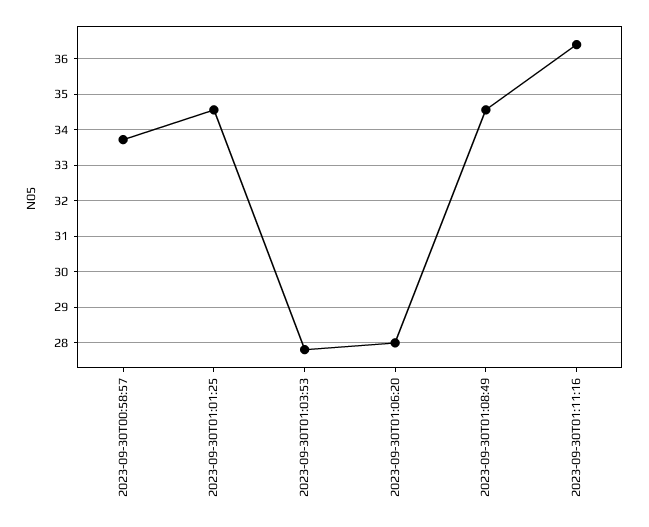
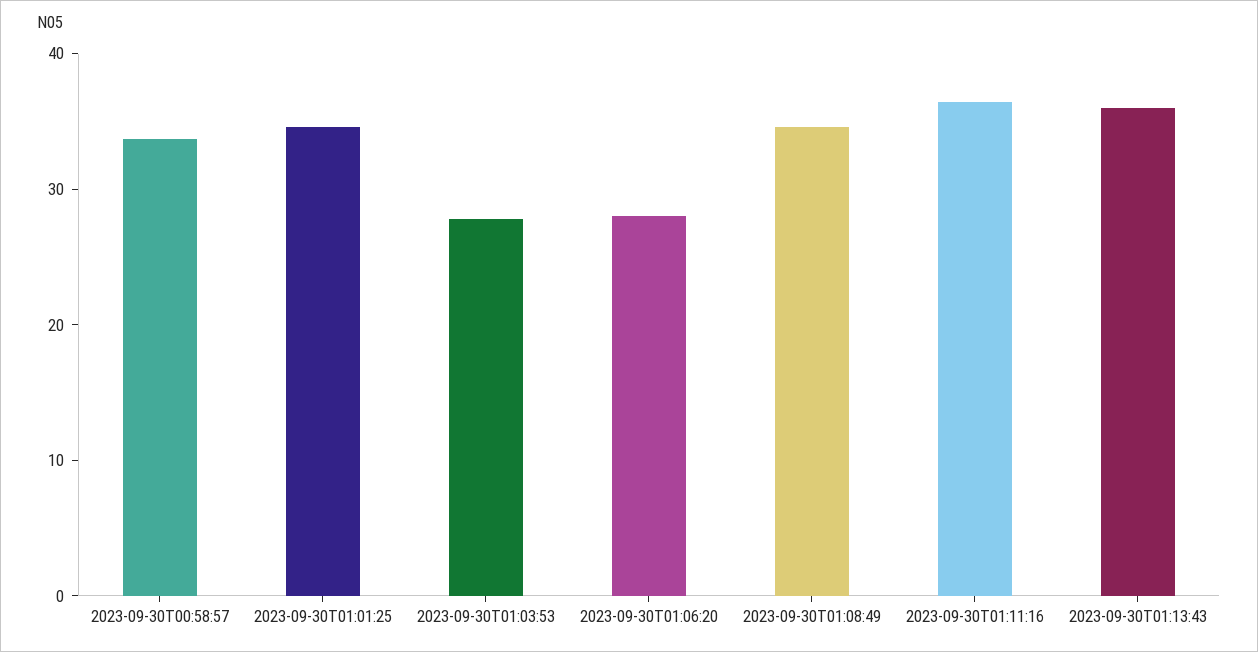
2023-09-30T01:13:43: none -> 36

